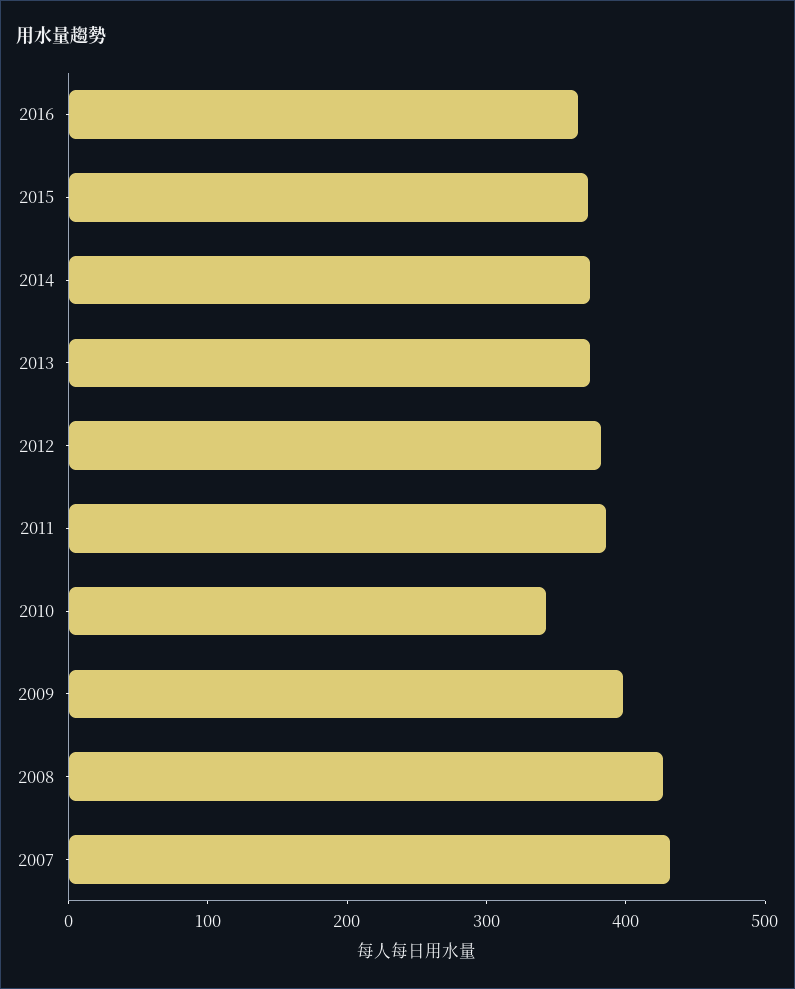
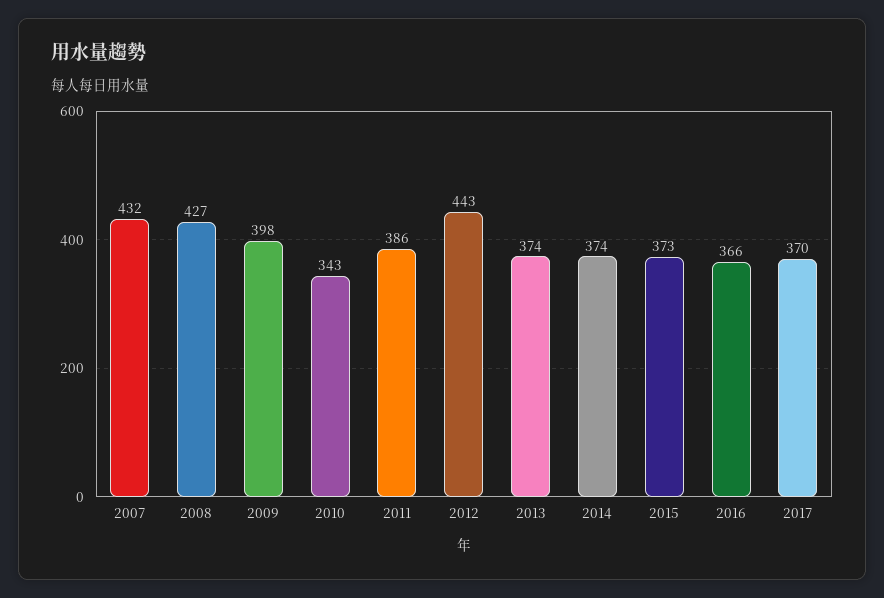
2012: 380 -> 443
2017: none -> 370

